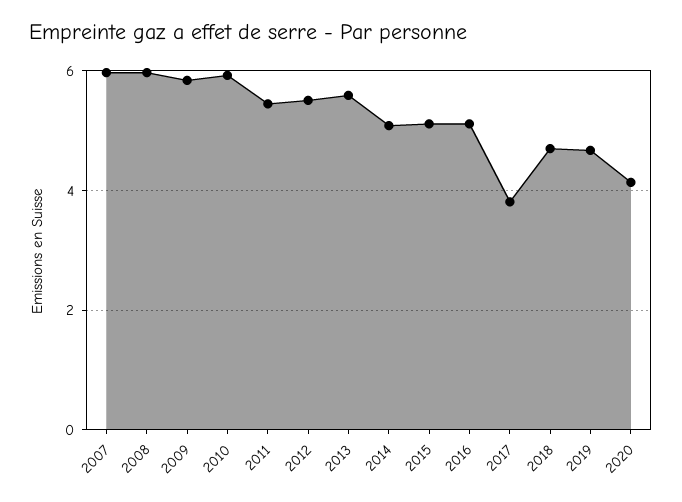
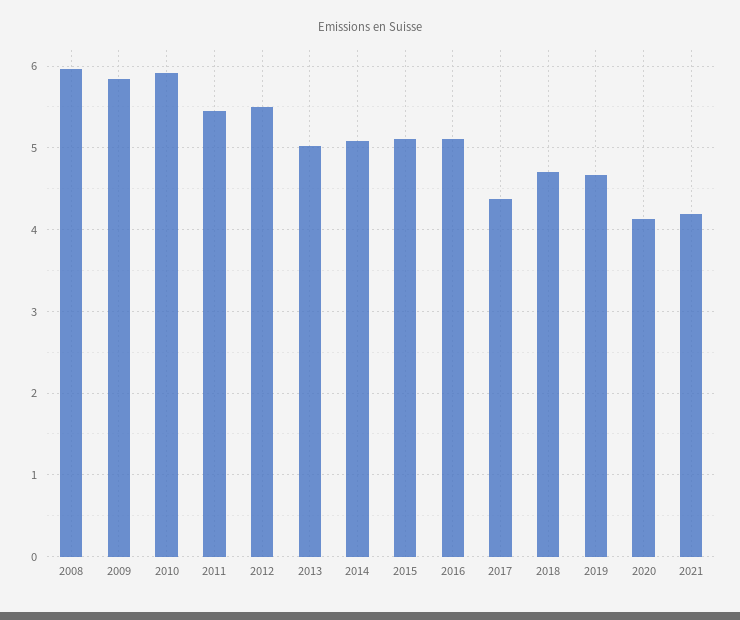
2007: 6 -> none
2013: 5.6 -> 5
2017: 3.8 -> 4.4
2021: none -> 4.2

